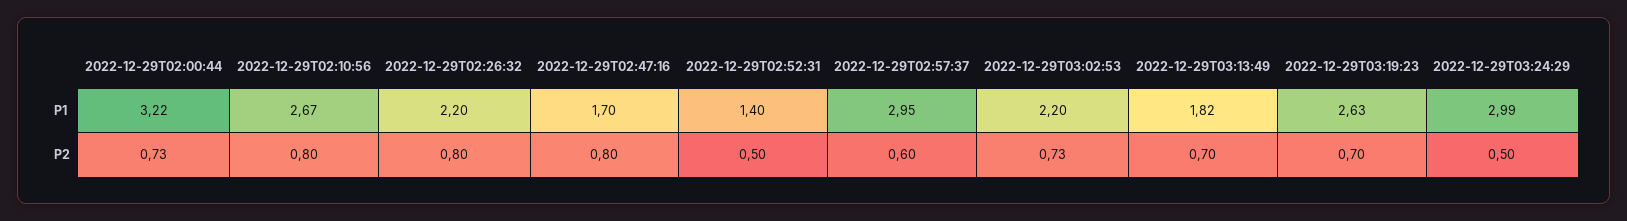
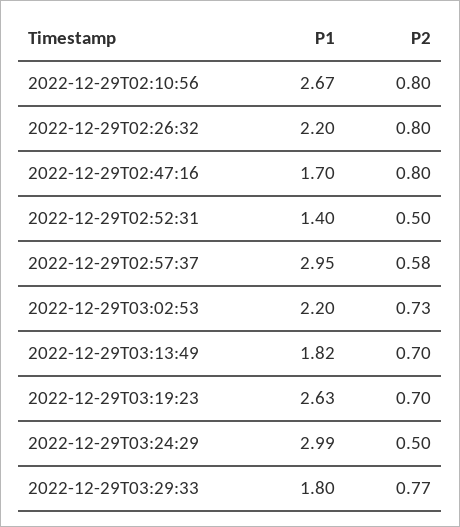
2022-12-29T02:00:44, P1: 3.22 -> none
2022-12-29T02:00:44, P2: 0.73 -> none
2022-12-29T02:57:37, P2: 0.6 -> 0.58
2022-12-29T03:29:33, P1: none -> 1.8
2022-12-29T03:29:33, P2: none -> 0.77

